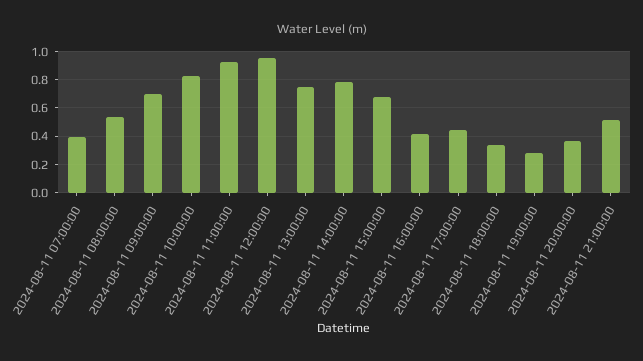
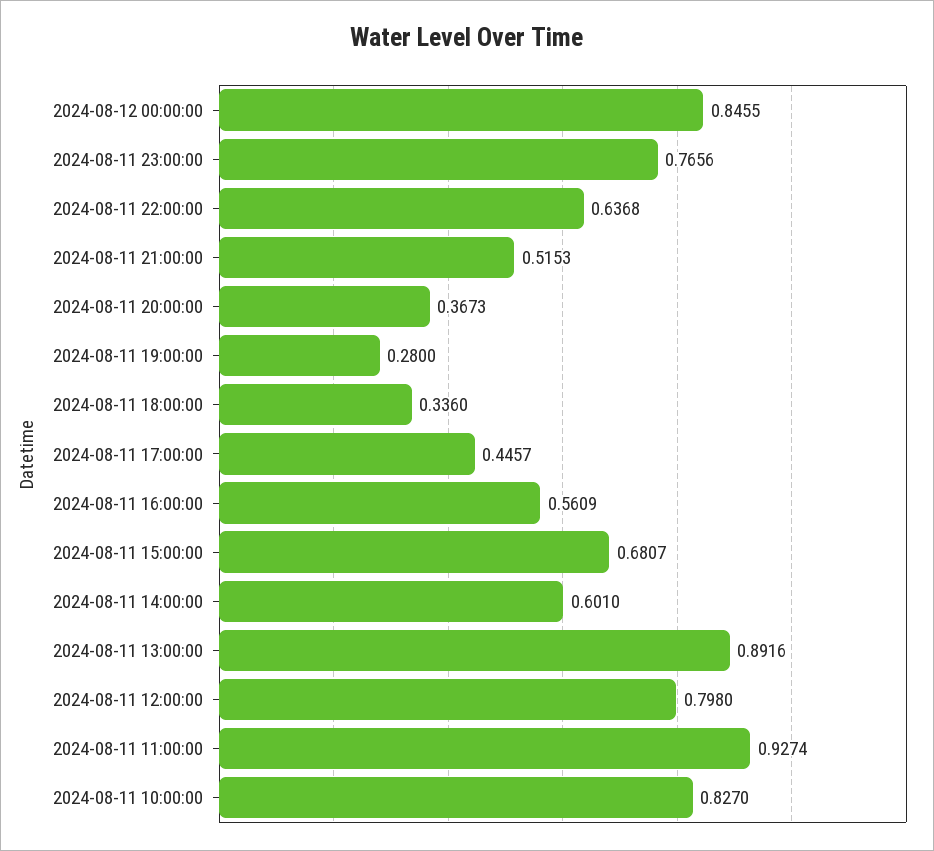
2024-08-11 07:00:00: 0.4 -> none
2024-08-11 08:00:00: 0.55 -> none
2024-08-11 09:00:00: 0.7 -> none
2024-08-11 12:00:00: 0.95 -> 0.798
2024-08-11 13:00:00: 0.75 -> 0.8916
2024-08-11 14:00:00: 0.8 -> 0.601
2024-08-11 16:00:00: 0.4 -> 0.5609
2024-08-12 00:00:00: none -> 0.8455
2024-08-11 23:00:00: none -> 0.7656
2024-08-11 22:00:00: none -> 0.6368

